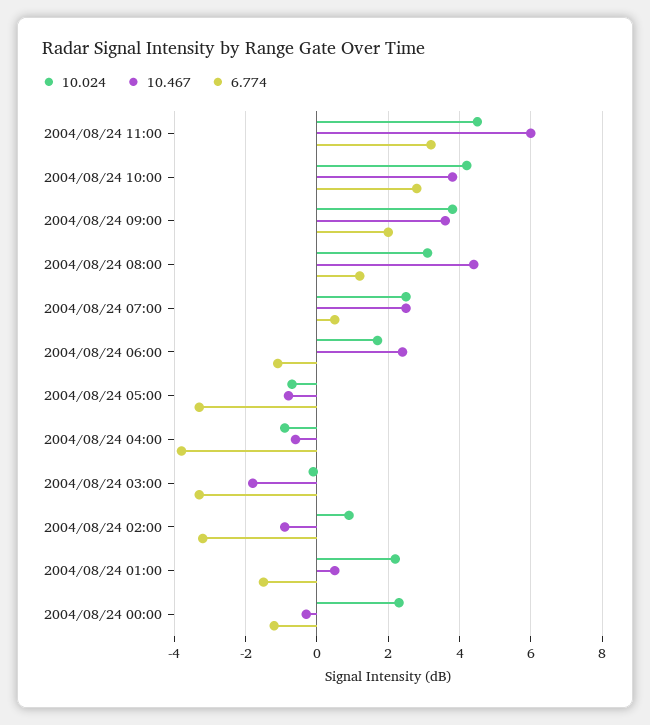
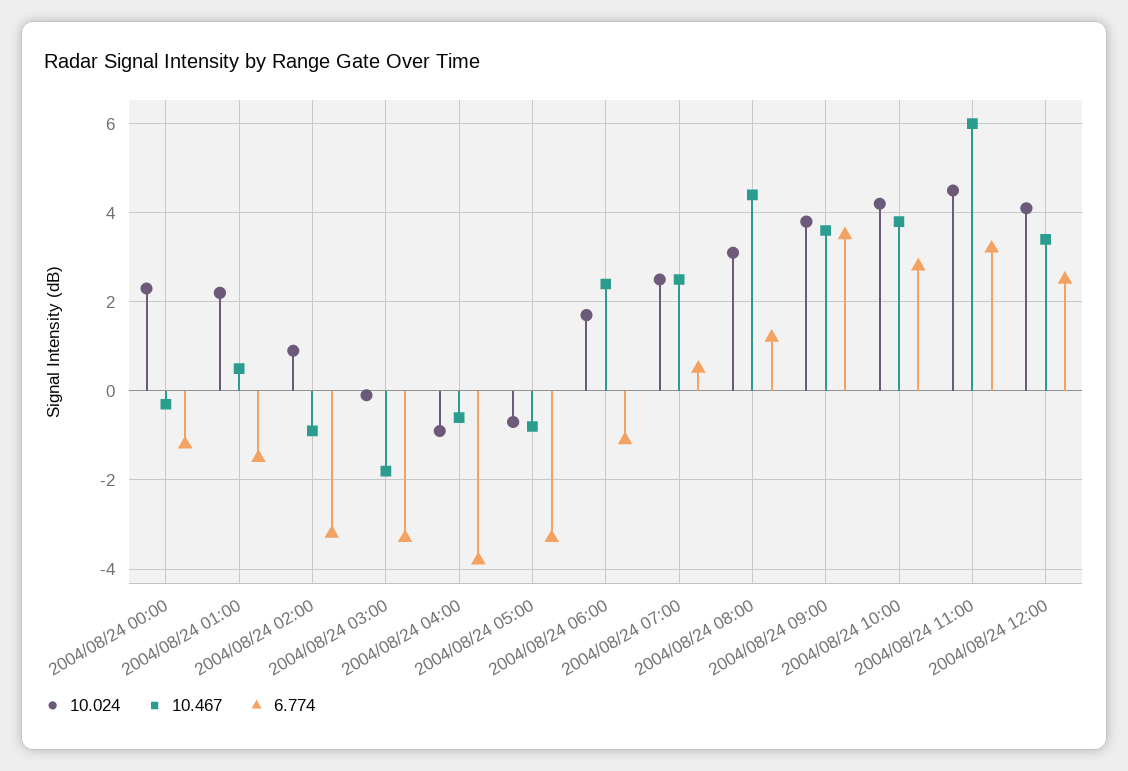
6.774, 2004/08/24 09:00: 2 -> 3.5
10.024, 2004/08/24 12:00: none -> 4
10.467, 2004/08/24 12:00: none -> 3.5
6.774, 2004/08/24 12:00: none -> 2.5

